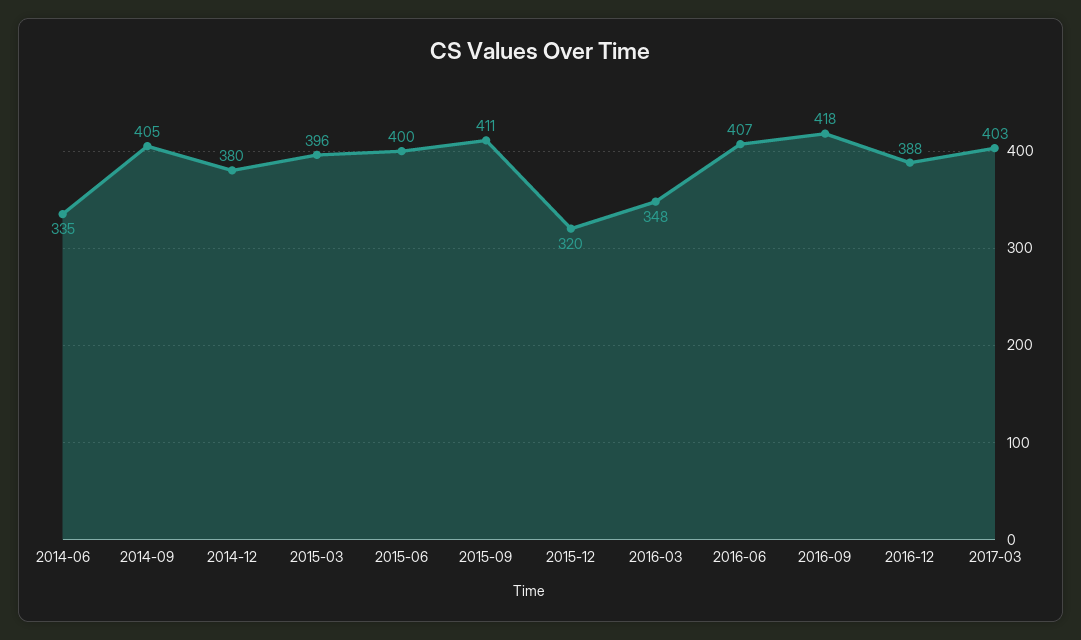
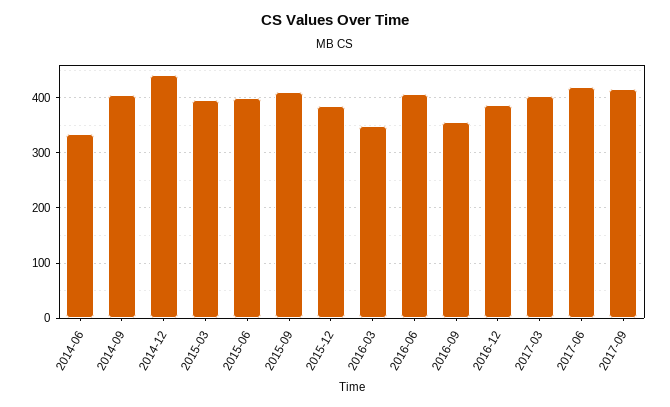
2014-12: 380 -> 440
2015-12: 320 -> 380
2016-09: 418 -> 360
2017-06: none -> 420
2017-09: none -> 420

